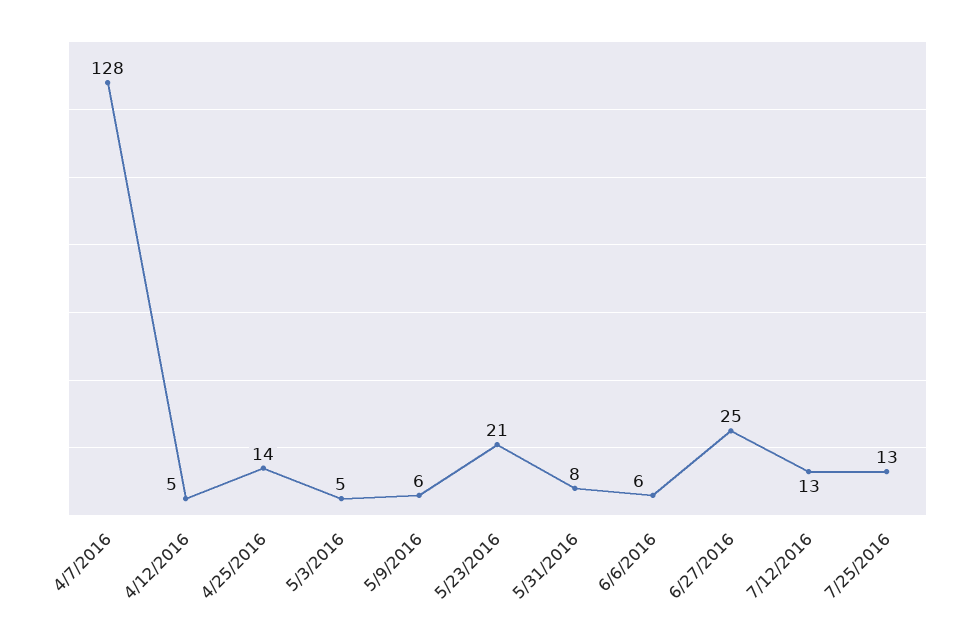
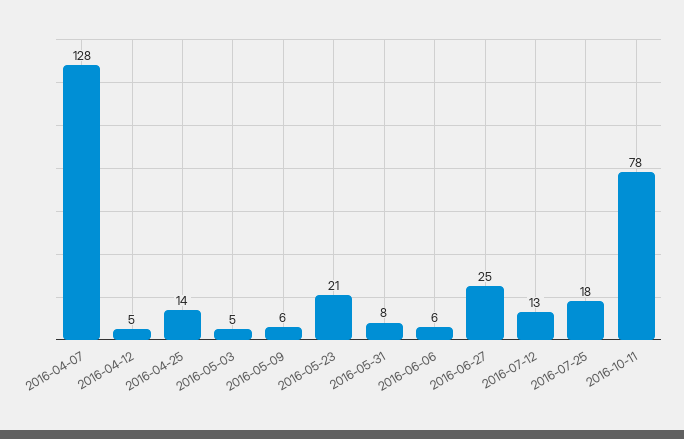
7/25/2016: 13 -> 18
2016-10-11: none -> 78

